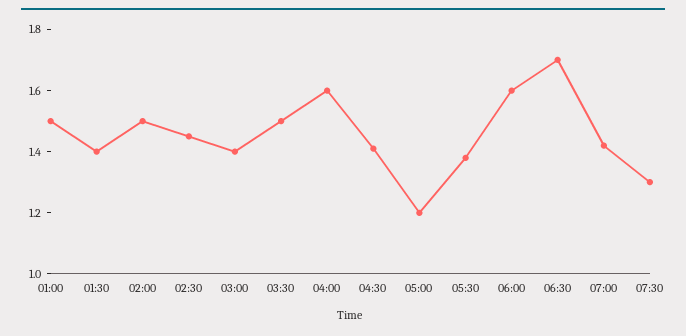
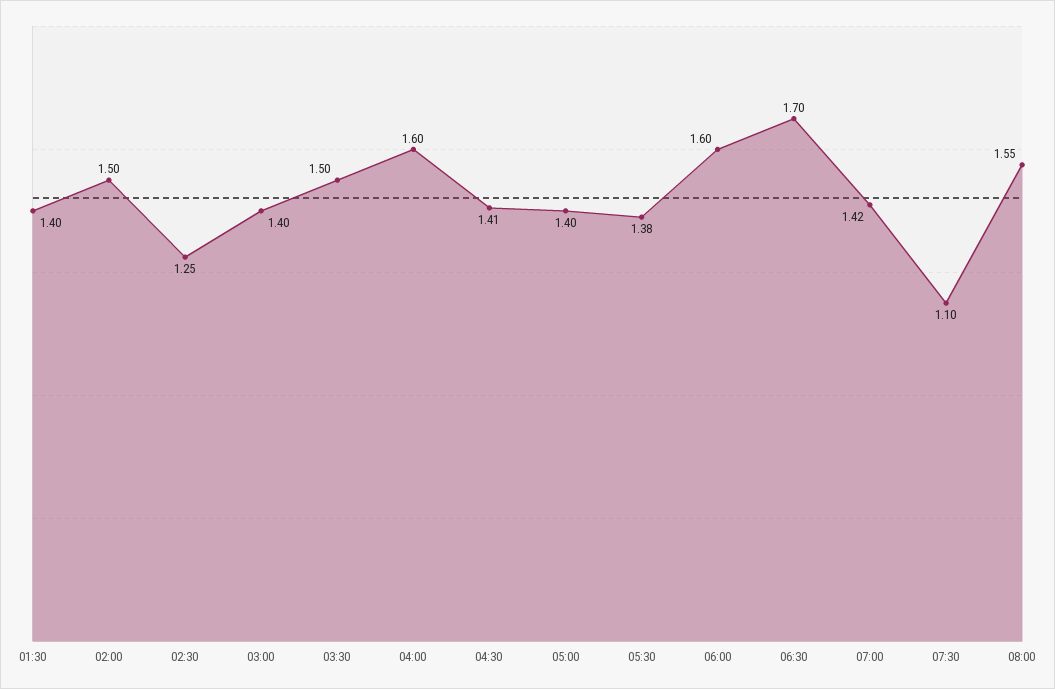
01:00: 1.5 -> none
02:30: 1.45 -> 1.25
05:00: 1.2 -> 1.4
07:30: 1.3 -> 1.1
08:00: none -> 1.55

